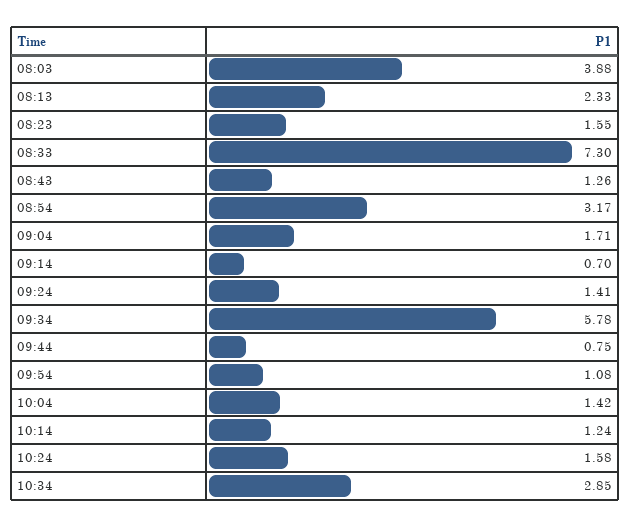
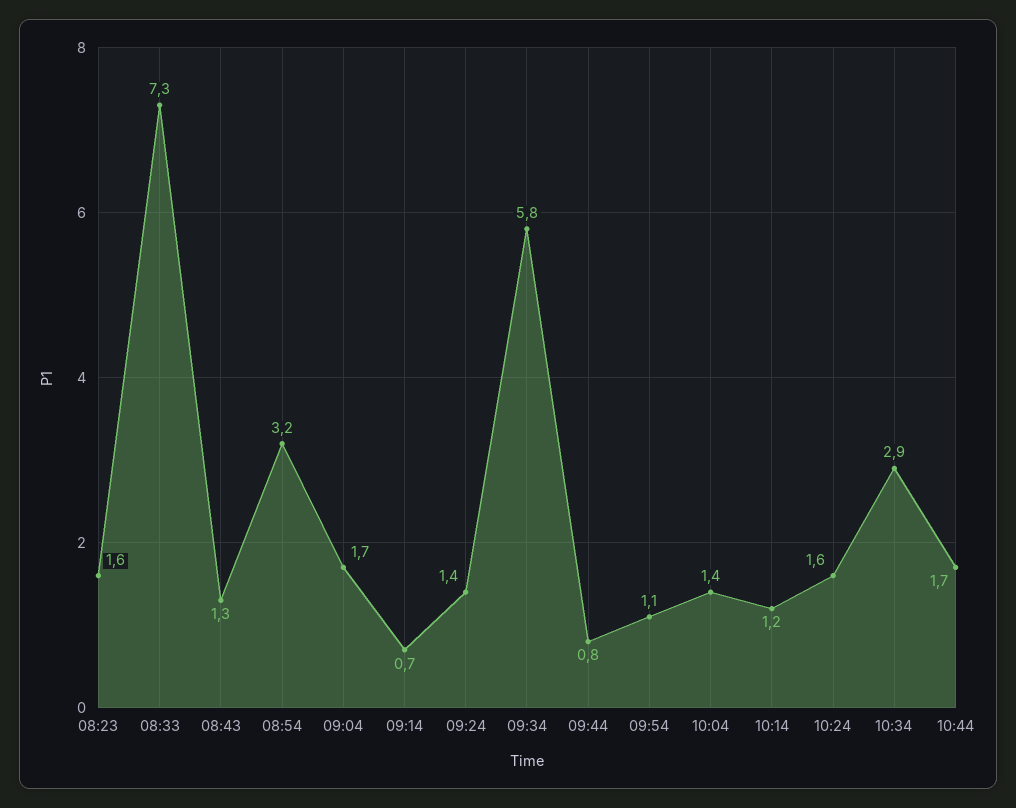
08:03: 3.88 -> none
08:13: 2.33 -> none
10:44: none -> 1.7

